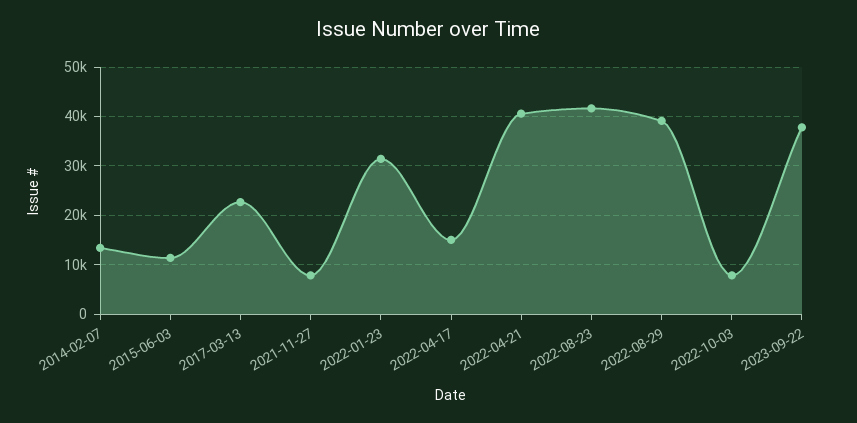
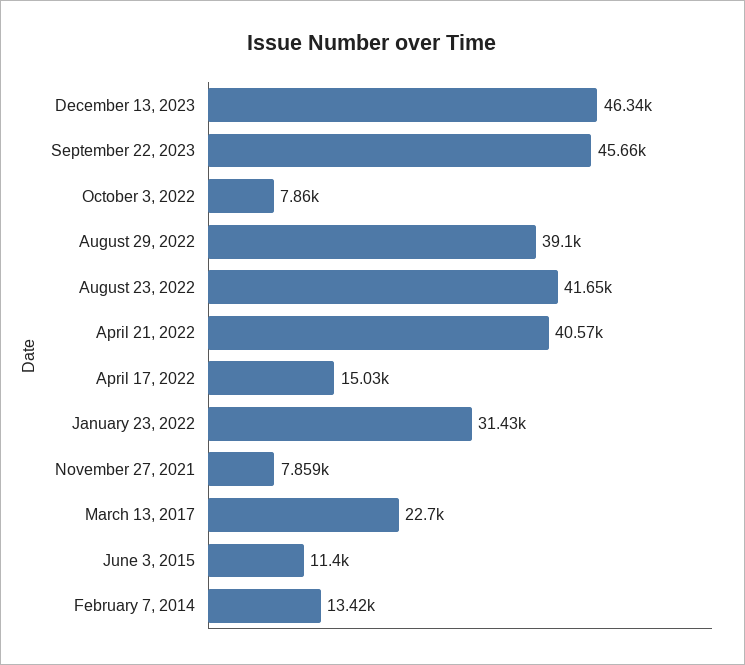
2023-09-22: 38000 -> 45660
December 13, 2023: none -> 46340

